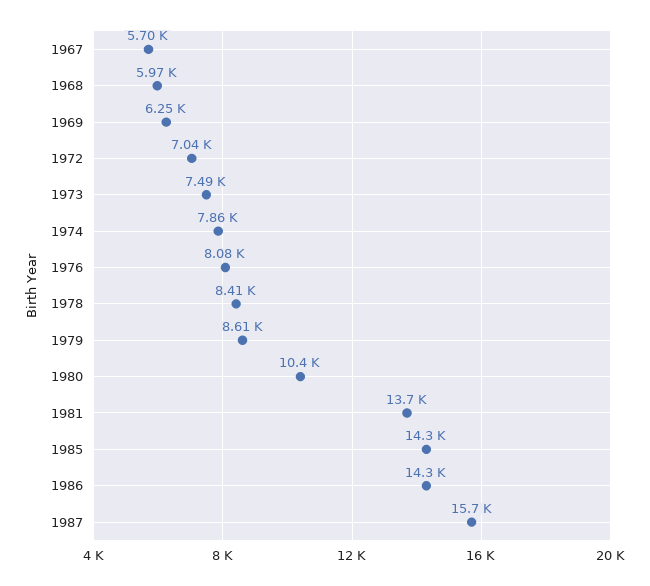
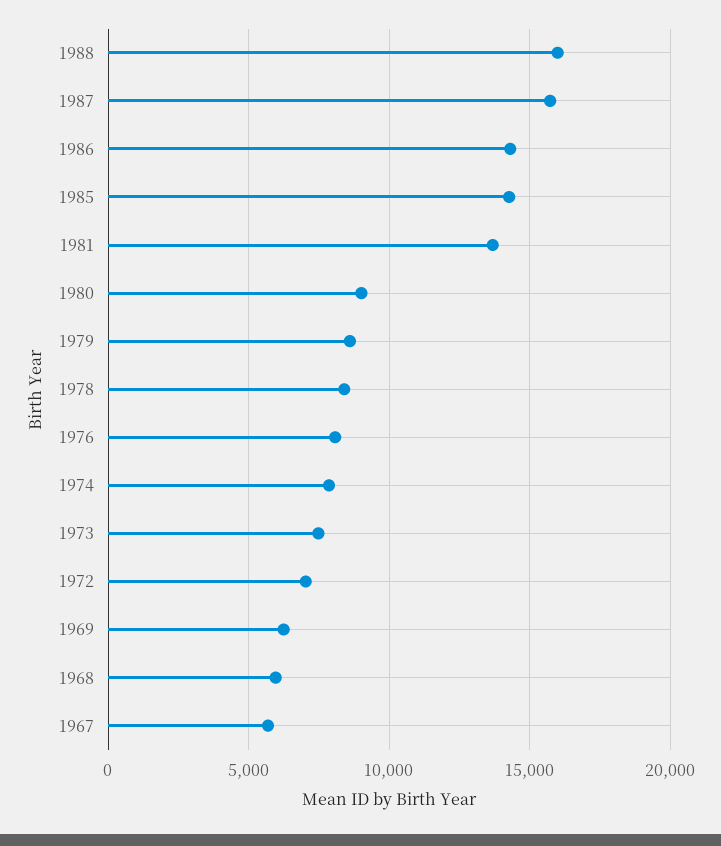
1980: 10400 -> 9000
1988: none -> 16000

